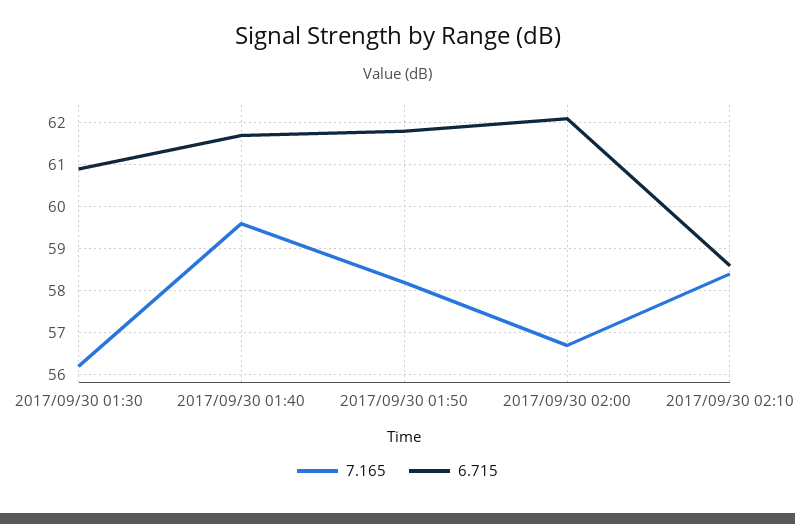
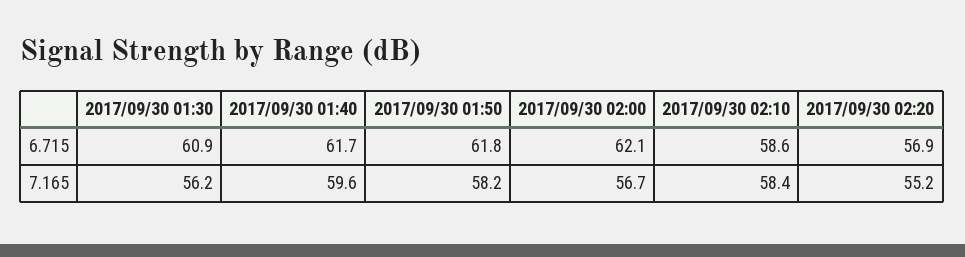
6.715, 2017/09/30 02:20: none -> 56.9
7.165, 2017/09/30 02:20: none -> 55.2

